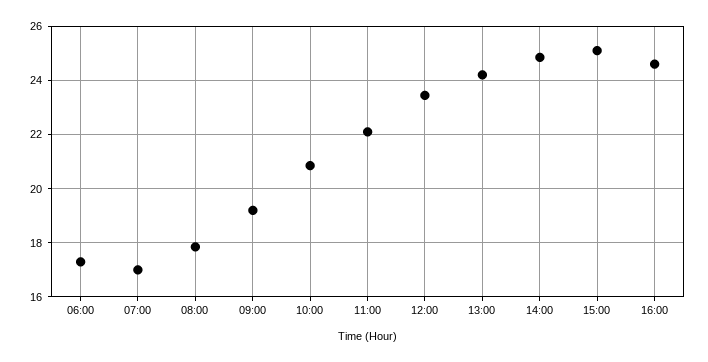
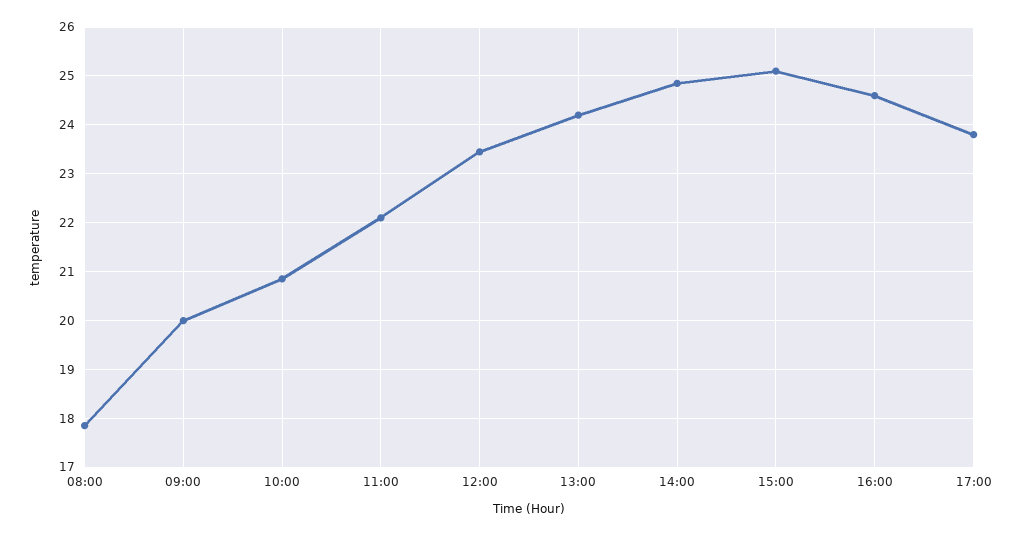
06:00: 17.25 -> none
07:00: 17 -> none
09:00: 19.25 -> 20
17:00: none -> 23.8

